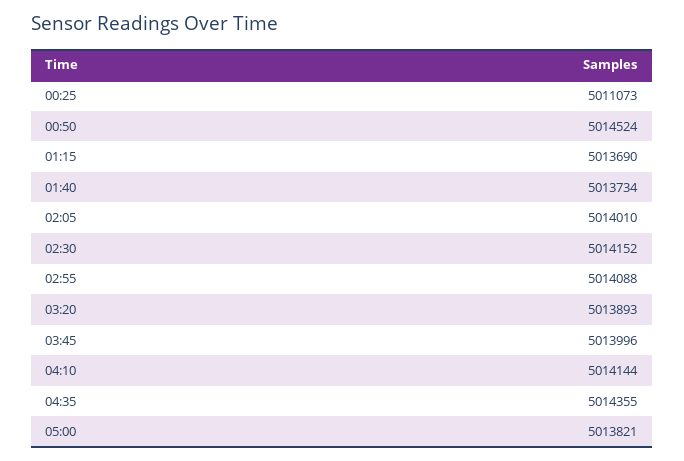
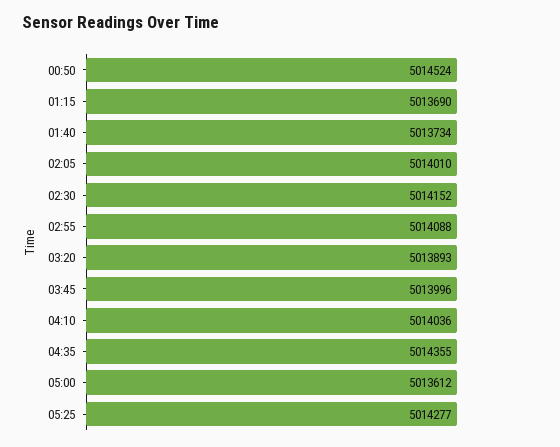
00:25: 5011073 -> none
04:10: 5014144 -> 5014036
05:00: 5013821 -> 5013612
05:25: none -> 5014277

